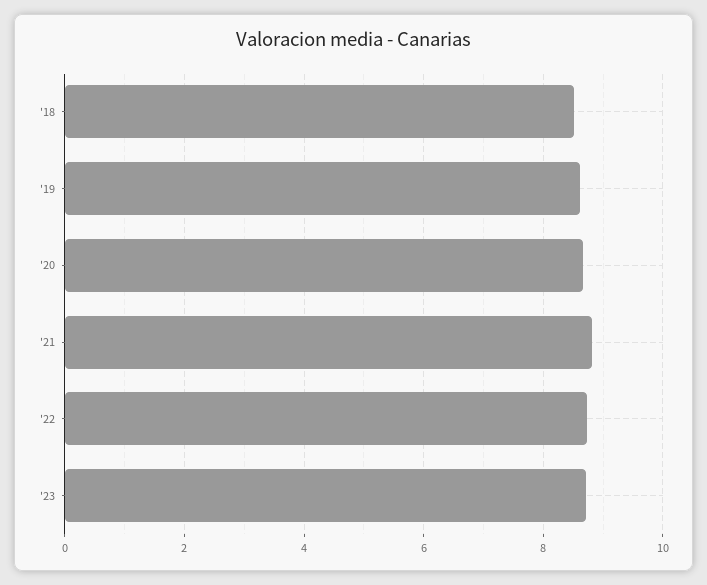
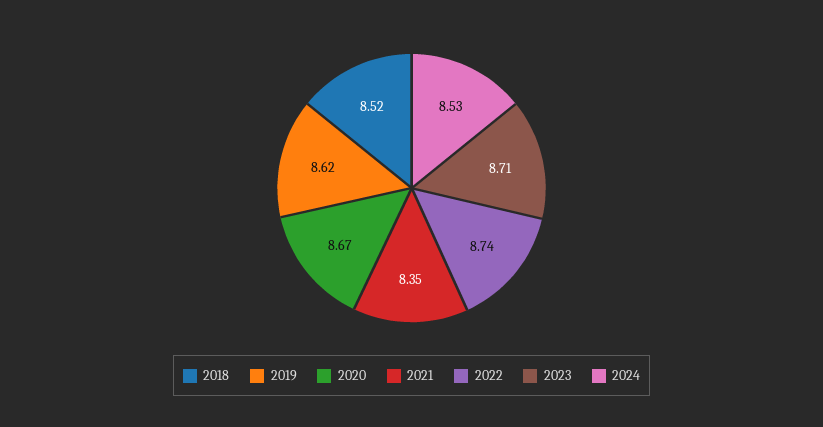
'21: 8.8 -> 8.35
2024: none -> 8.53

